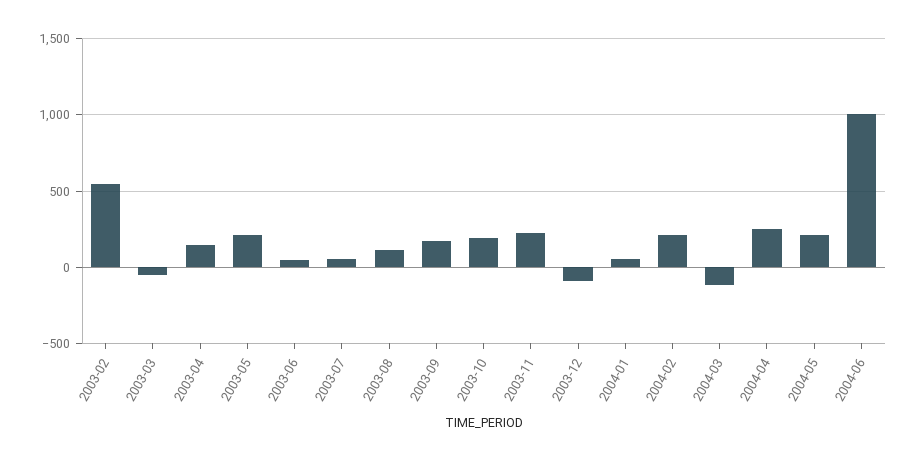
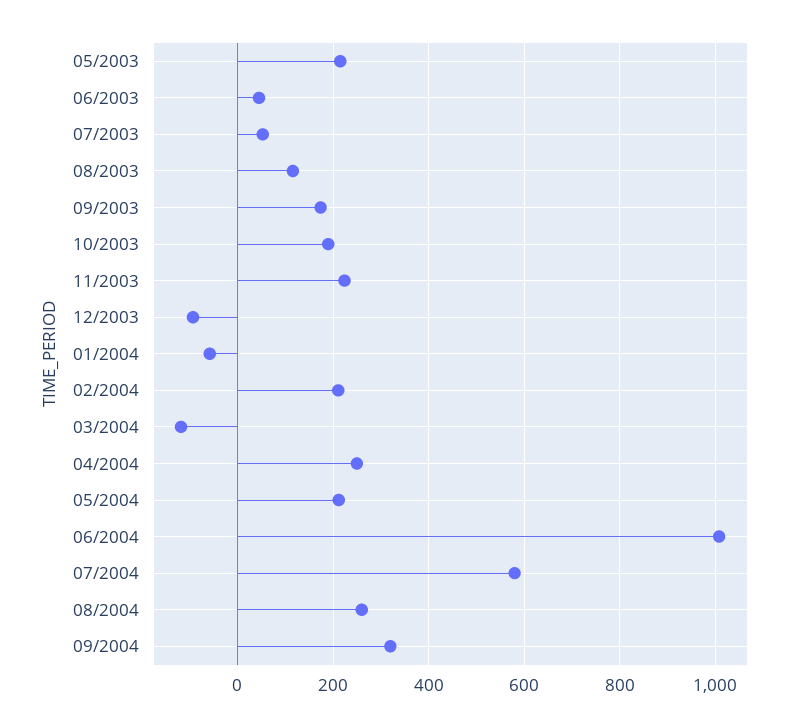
2003-02: 550 -> none
2003-03: -50 -> none
2003-04: 150 -> none
2004-01: 50 -> -60
07/2004: none -> 580
08/2004: none -> 260
09/2004: none -> 320

